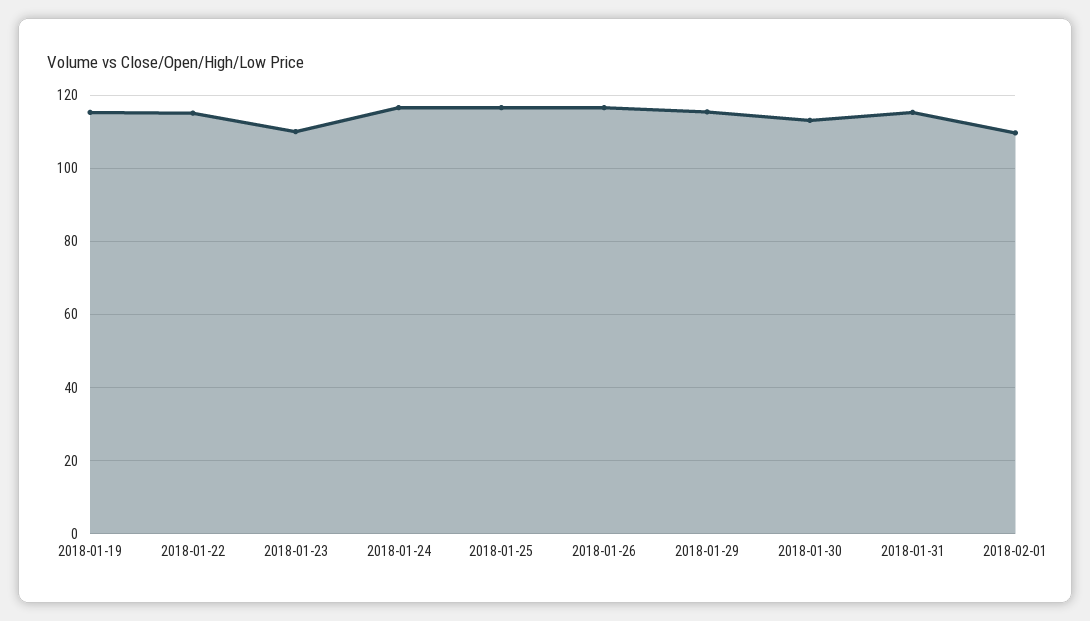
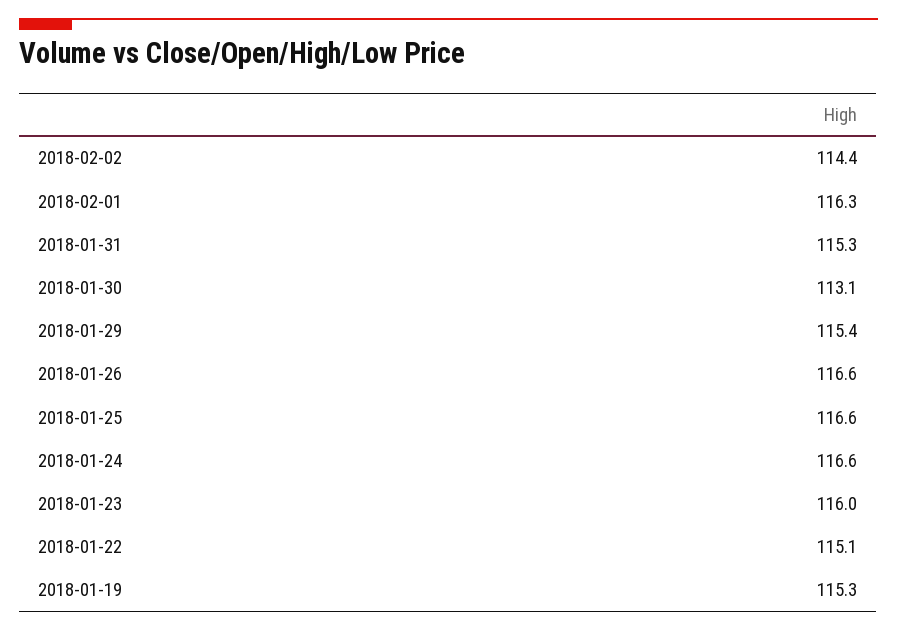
2018-01-23: 110 -> 116
2018-02-01: 110 -> 116.3
2018-02-02: none -> 114.4

